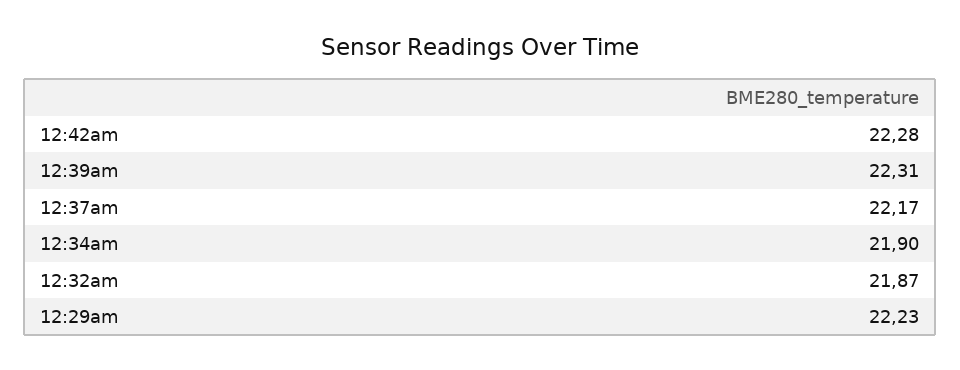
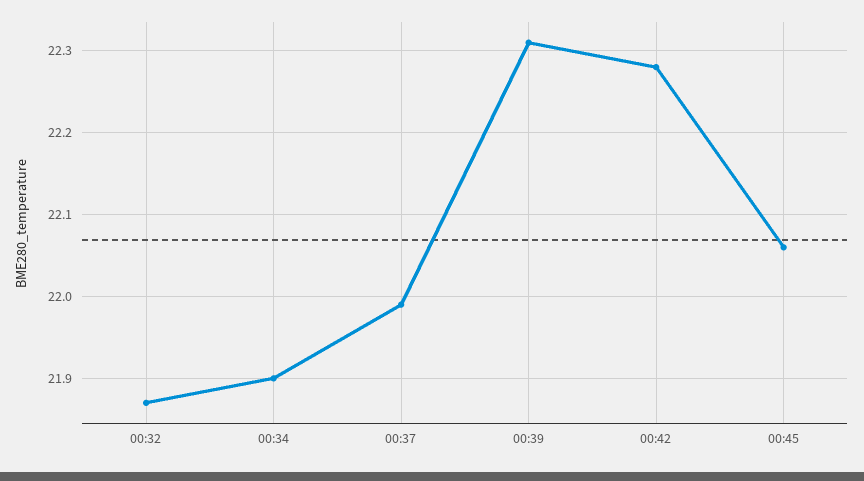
12:37am: 22.17 -> 21.99
12:29am: 22.23 -> none
00:45: none -> 22.06

